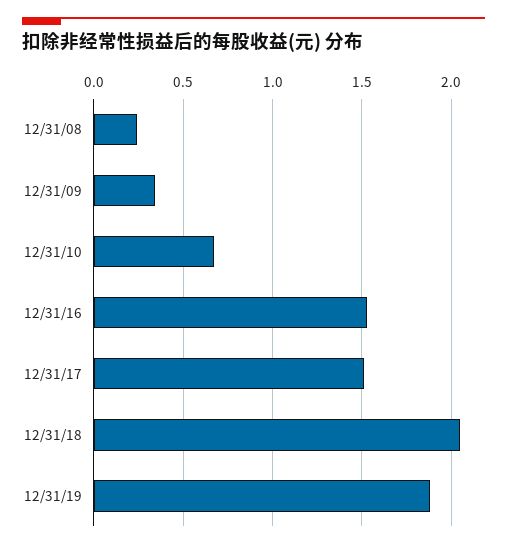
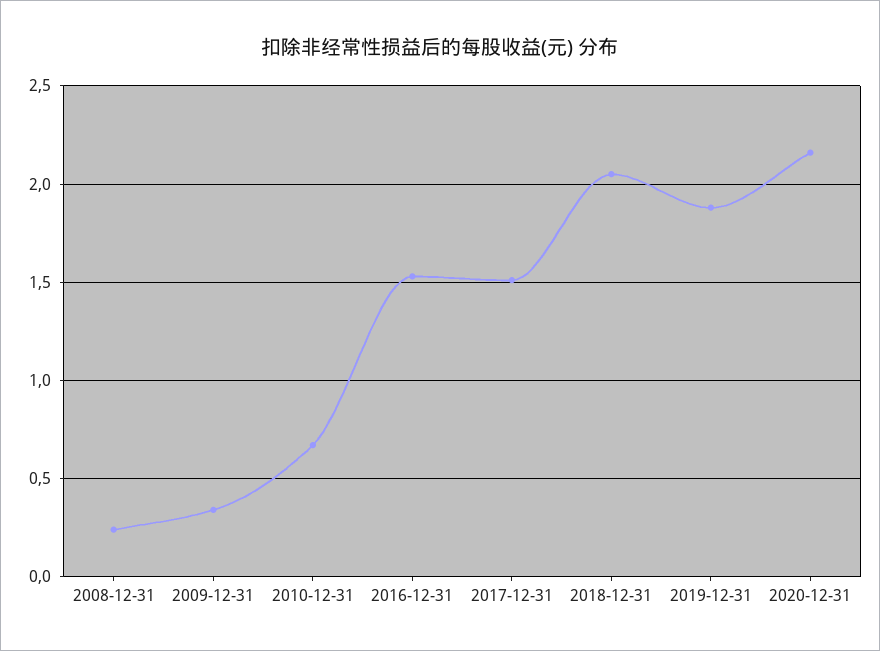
2020-12-31: none -> 2.15

